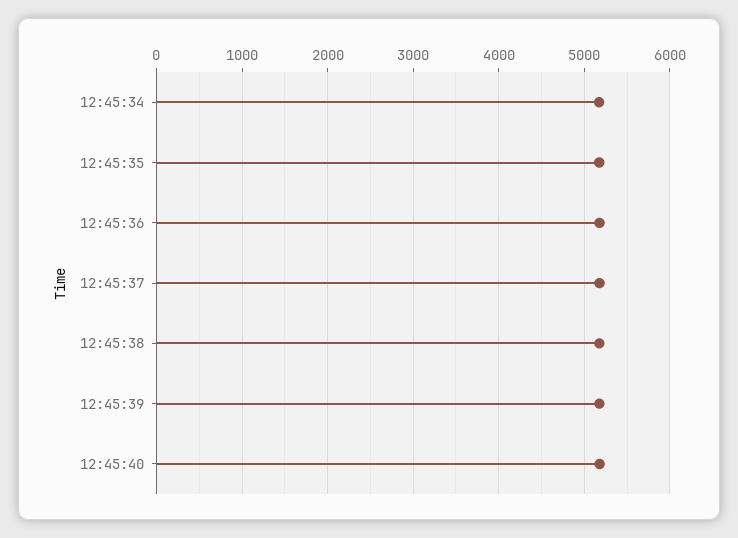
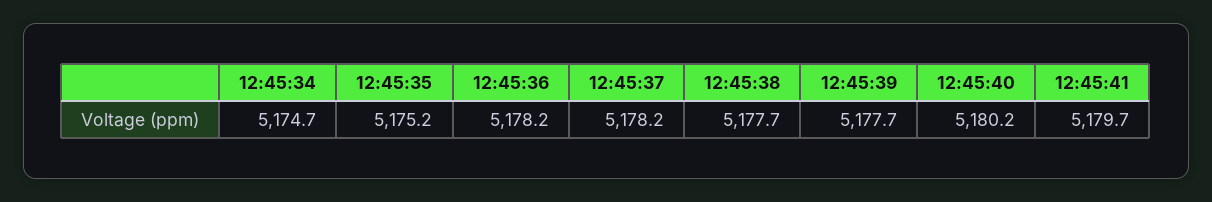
12:45:41: none -> 5179.7

